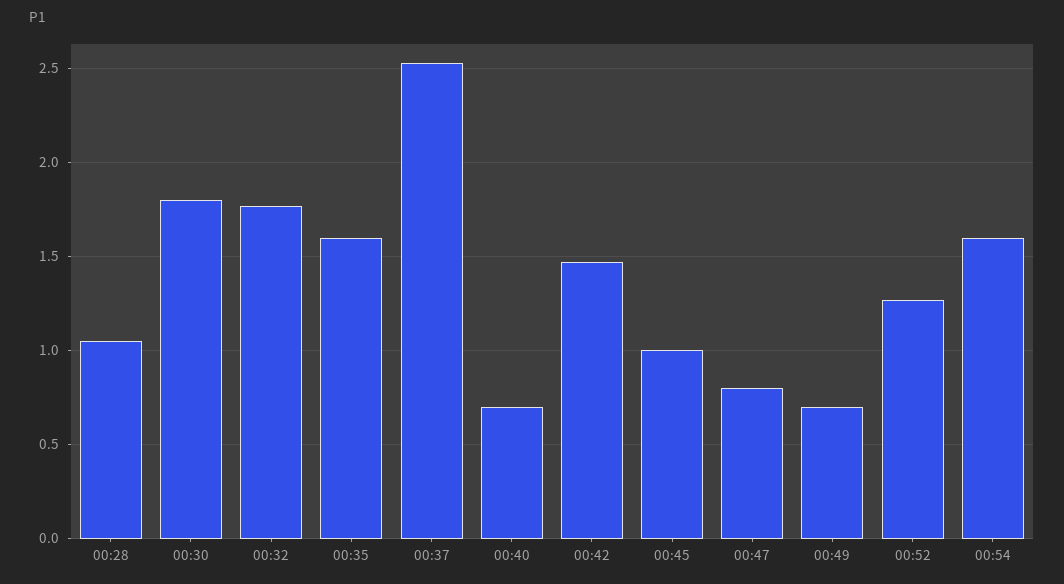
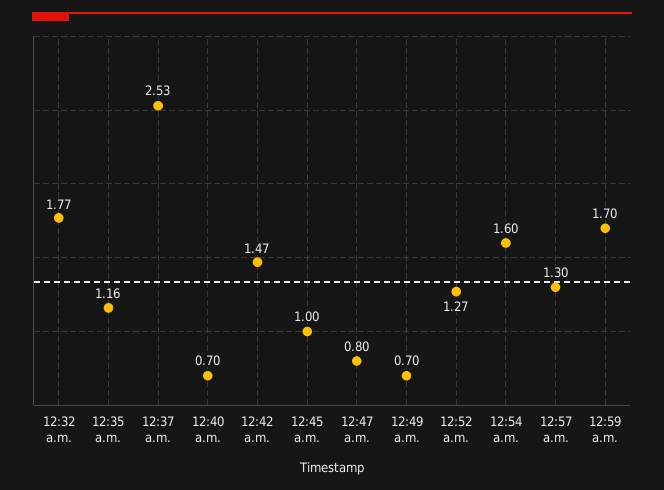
00:28: 1.05 -> none
00:30: 1.8 -> none
00:35: 1.6 -> 1.16
12:57 a.m.: none -> 1.3
12:59 a.m.: none -> 1.7

